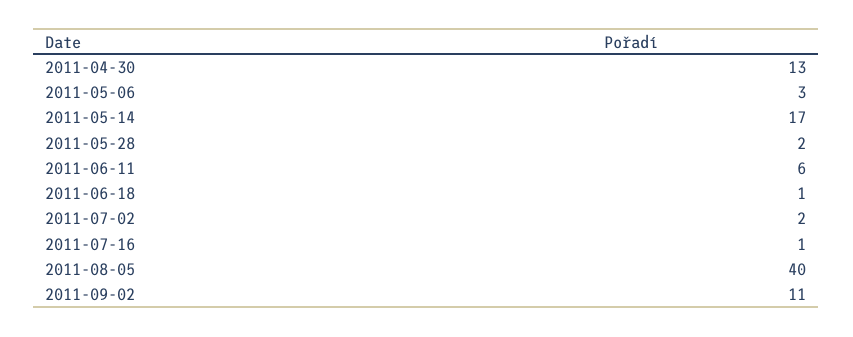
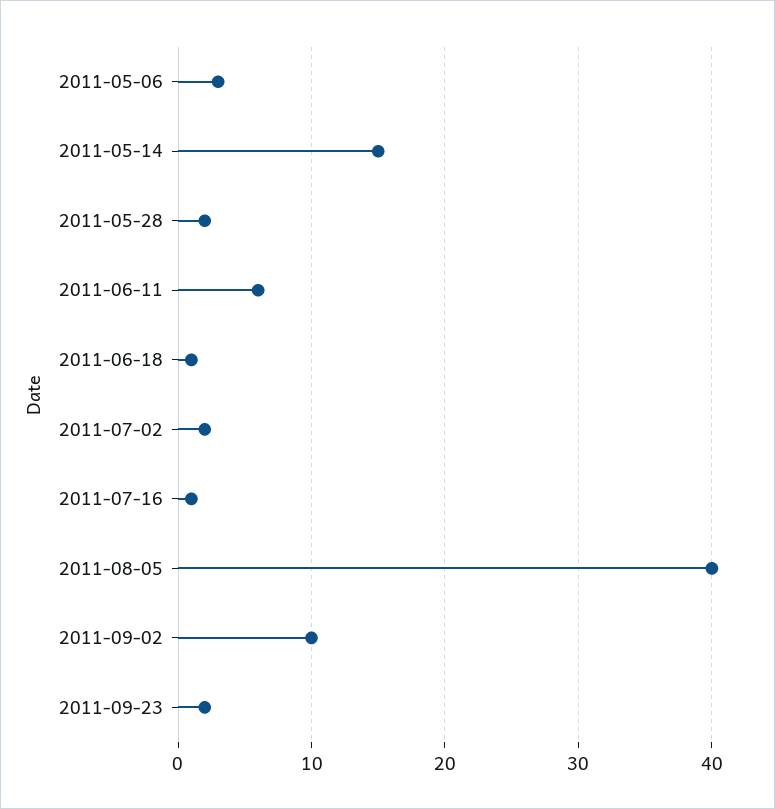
2011-04-30: 13 -> none
2011-05-14: 17 -> 15
2011-09-02: 11 -> 10
2011-09-23: none -> 2

